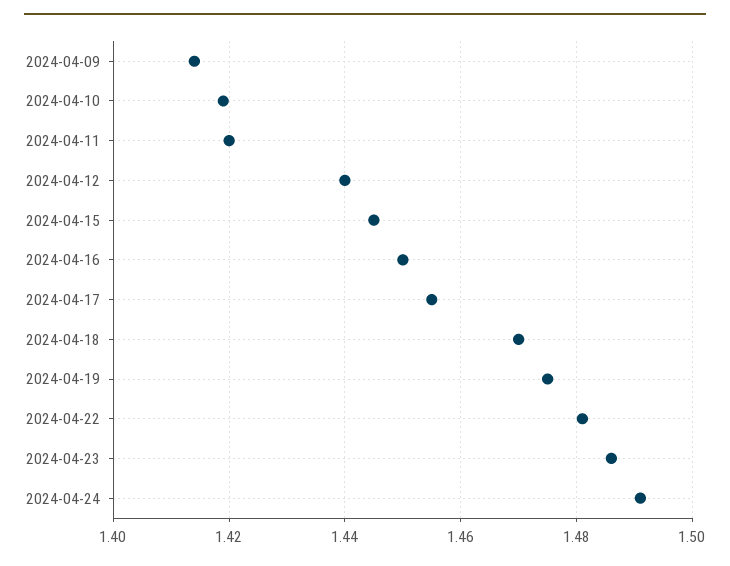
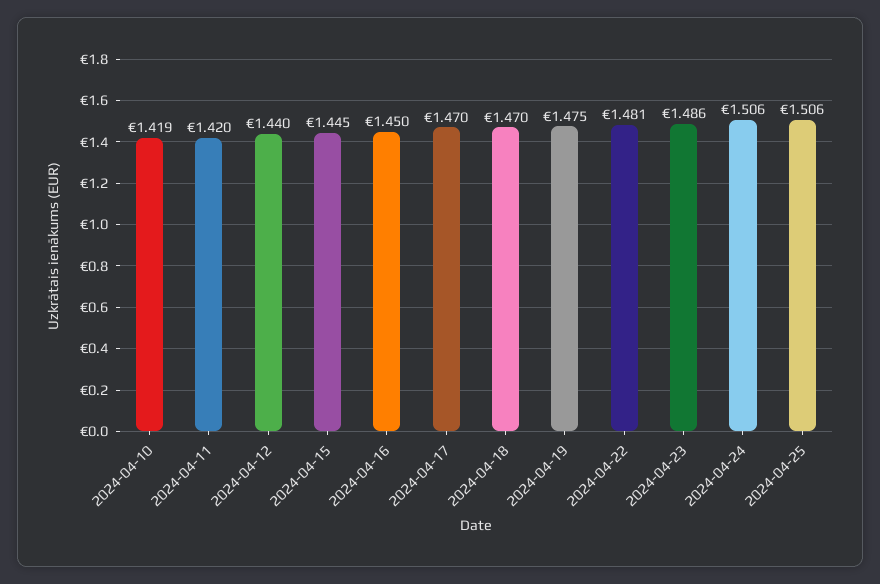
2024-04-09: 1.415 -> none
2024-04-17: 1.455 -> 1.47
2024-04-24: 1.49 -> 1.506
2024-04-25: none -> 1.506

